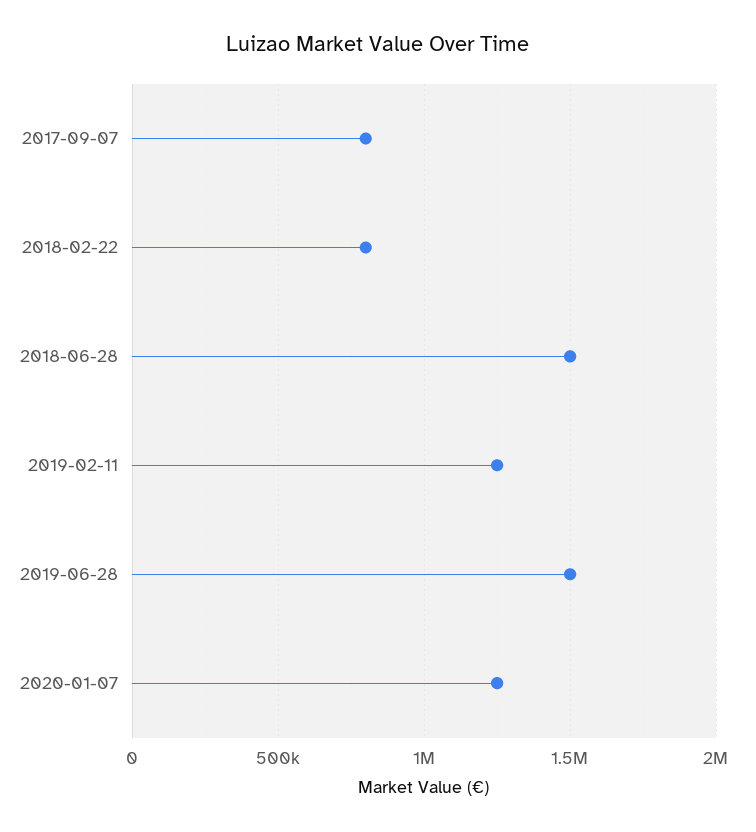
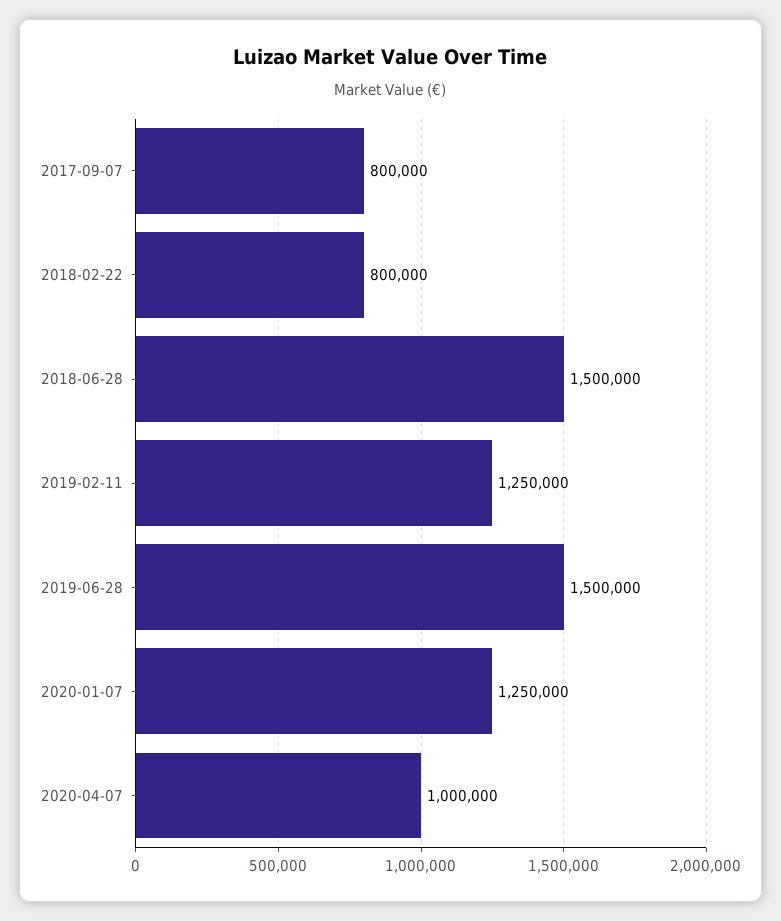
2020-04-07: none -> 1000000

